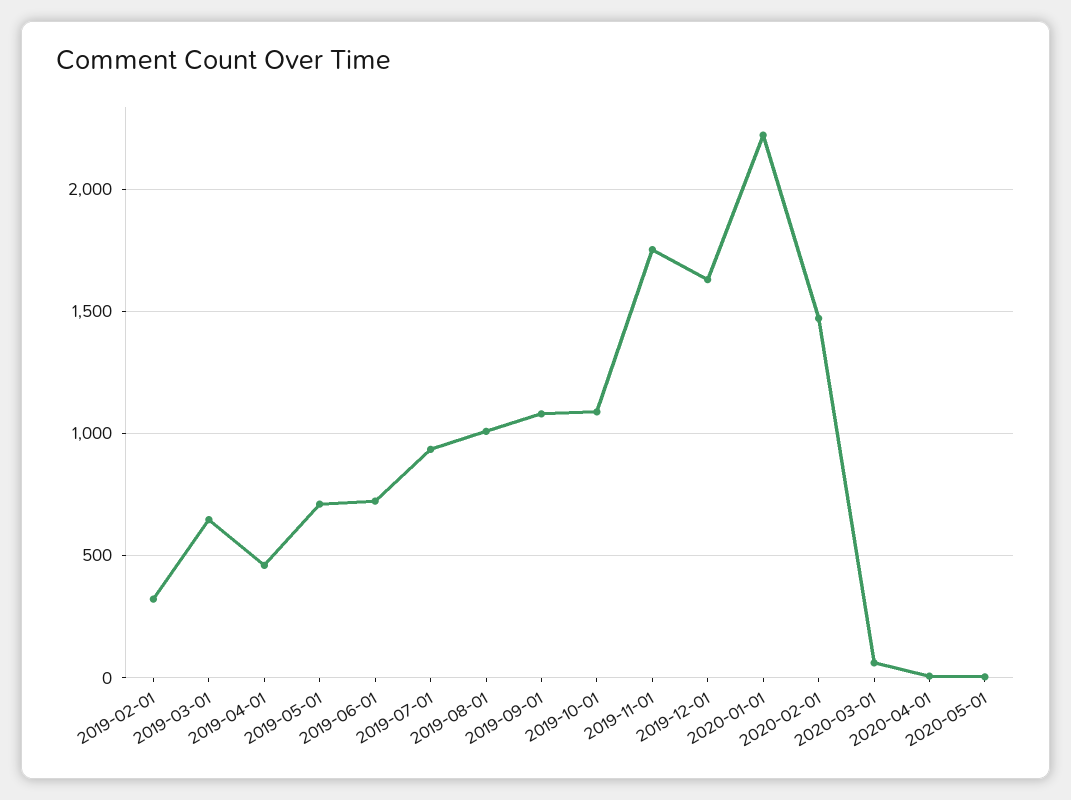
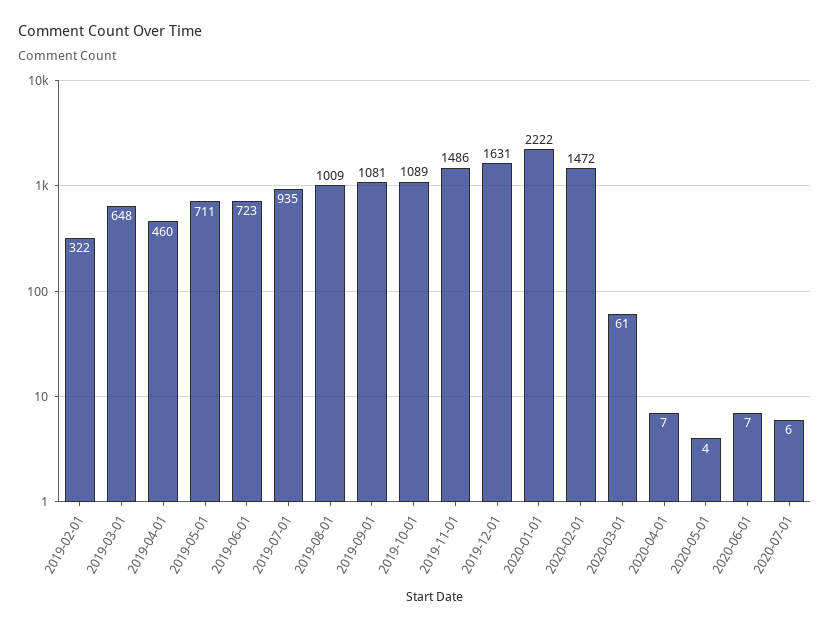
2019-11-01: 1750 -> 1486
2020-06-01: none -> 7
2020-07-01: none -> 6

